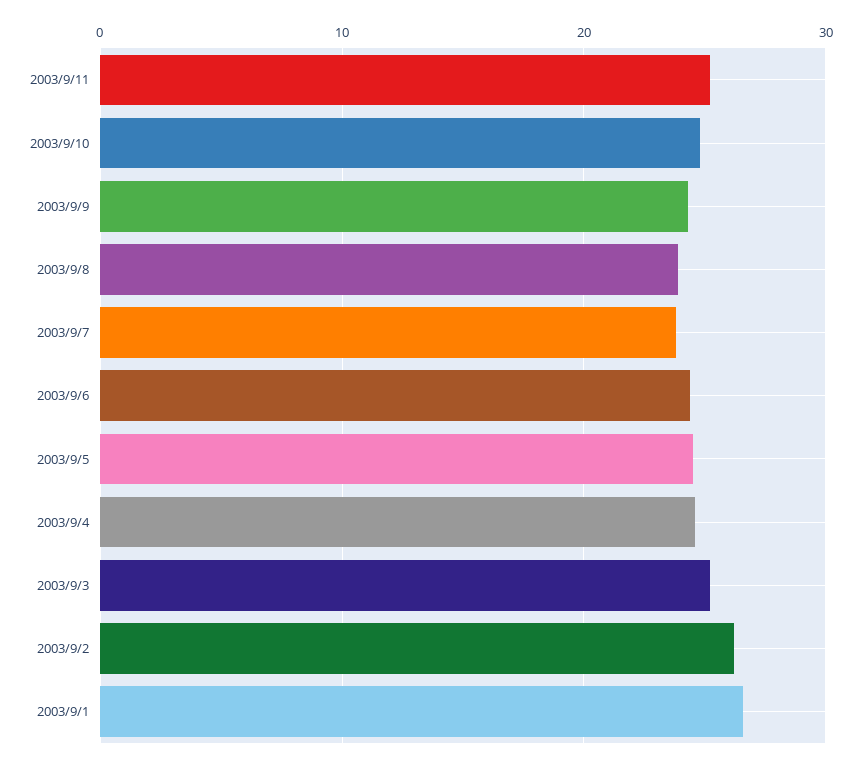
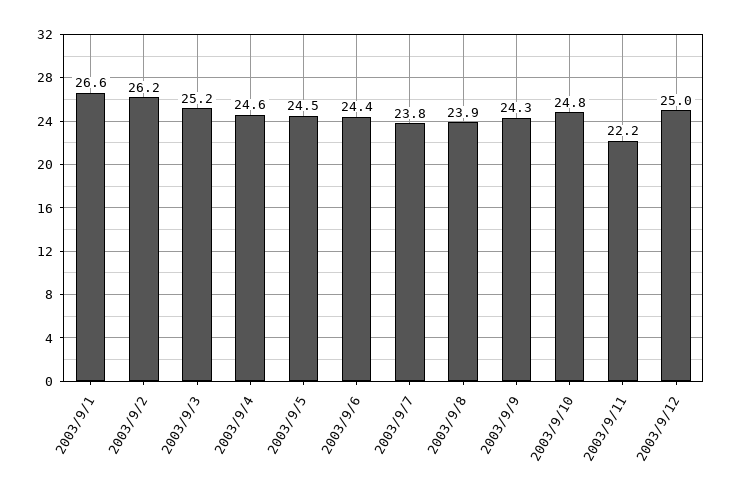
2003/9/11: 25 -> 22.2
2003/9/12: none -> 25

